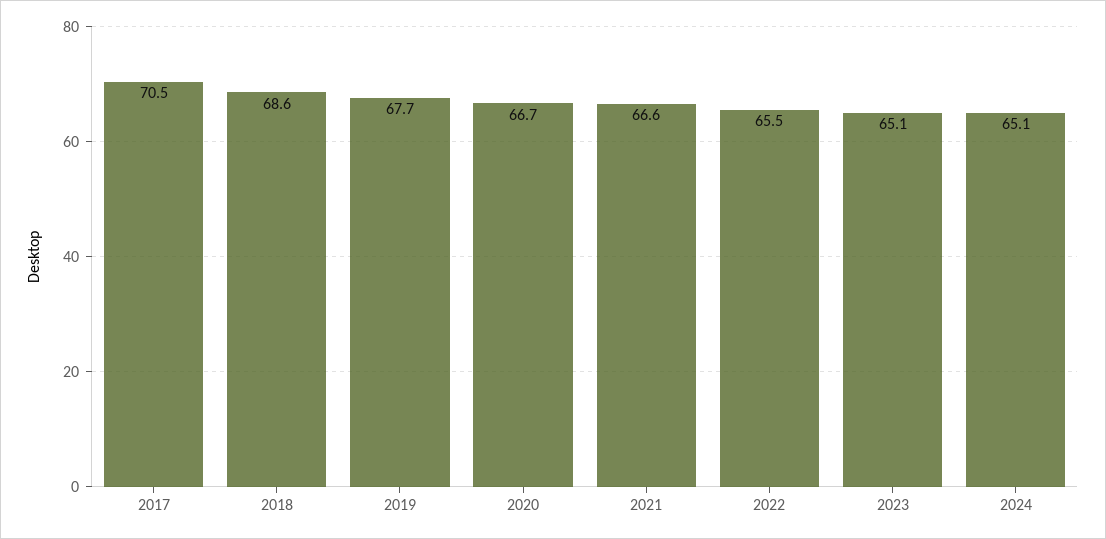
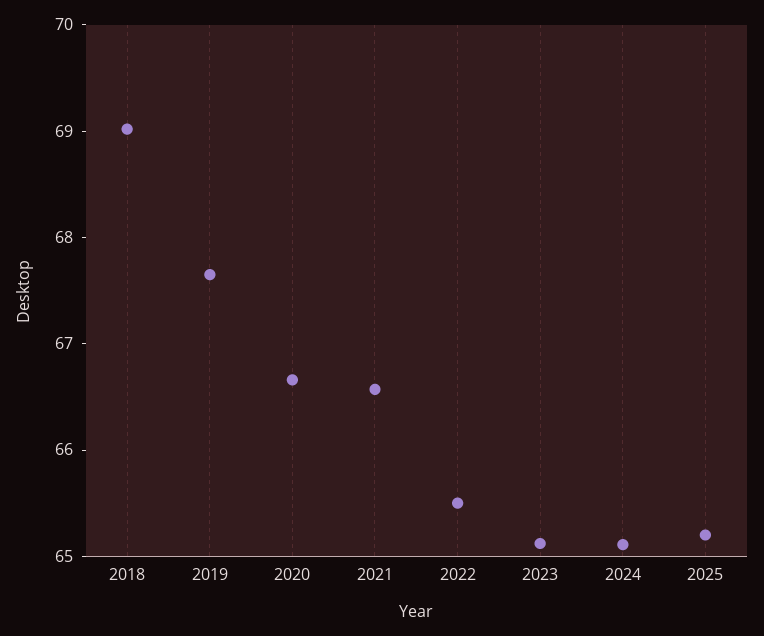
2017: 70.5 -> none
2018: 68.6 -> 69
2025: none -> 65.2

